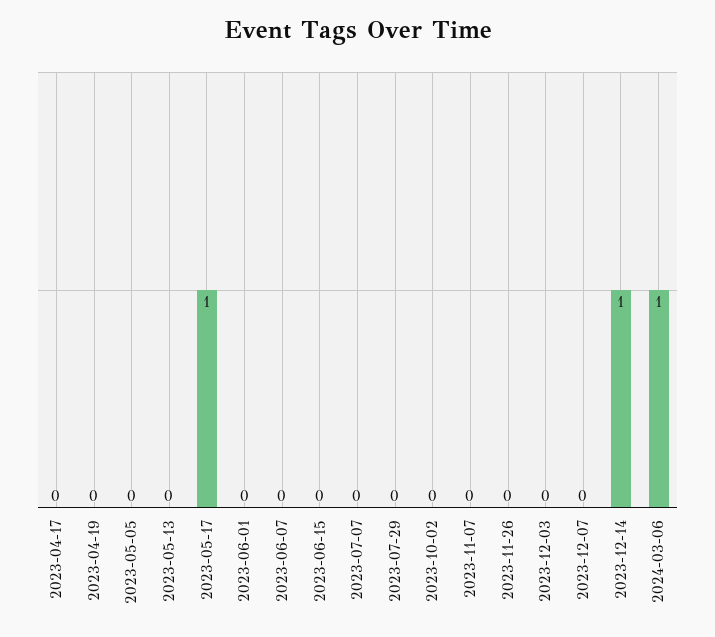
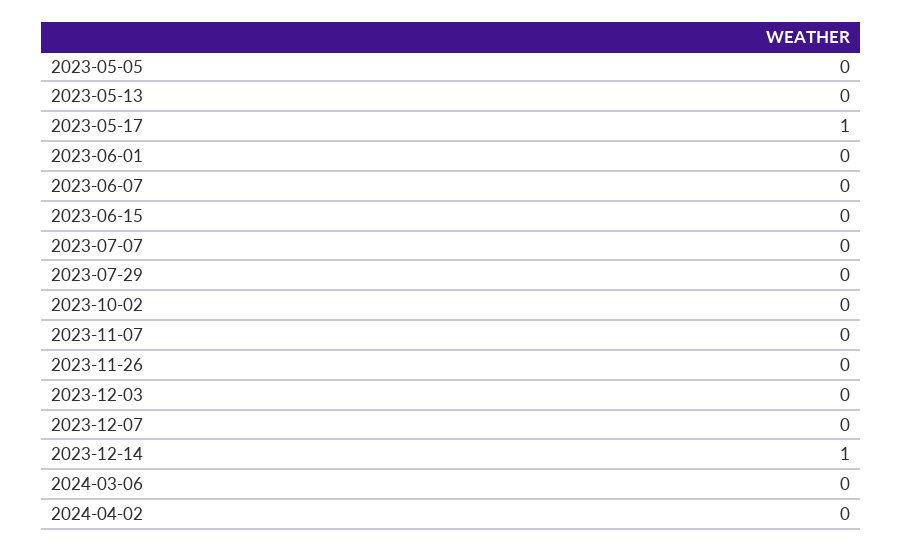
2023-04-17: 0 -> none
2023-04-19: 0 -> none
2024-03-06: 1 -> 0
2024-04-02: none -> 0

